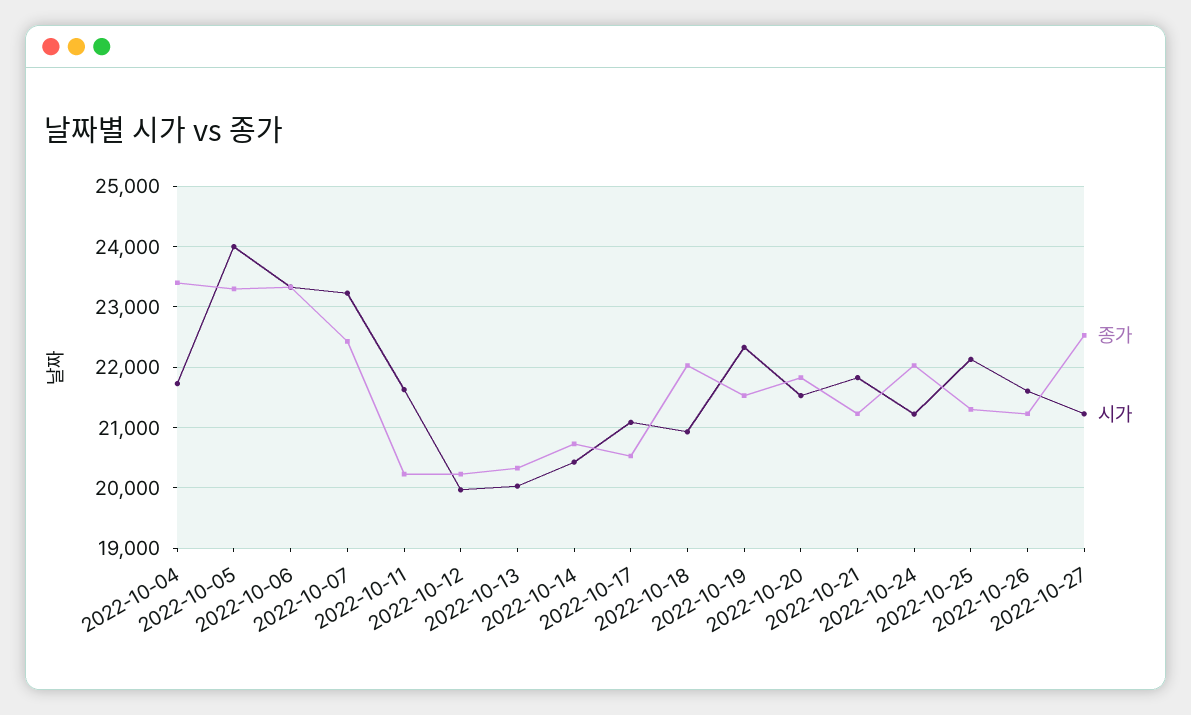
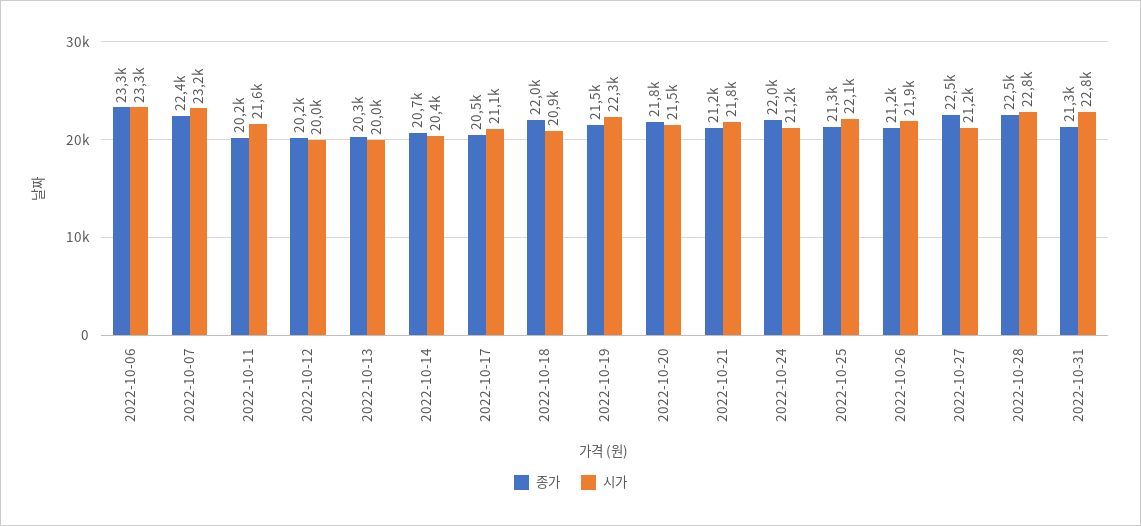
종가, 2022-10-04: 23400 -> none
시가, 2022-10-04: 21700 -> none
종가, 2022-10-05: 23300 -> none
시가, 2022-10-05: 24000 -> none
시가, 2022-10-26: 21600 -> 21900
종가, 2022-10-28: none -> 22500
시가, 2022-10-28: none -> 22800
종가, 2022-10-31: none -> 21300
시가, 2022-10-31: none -> 22800

